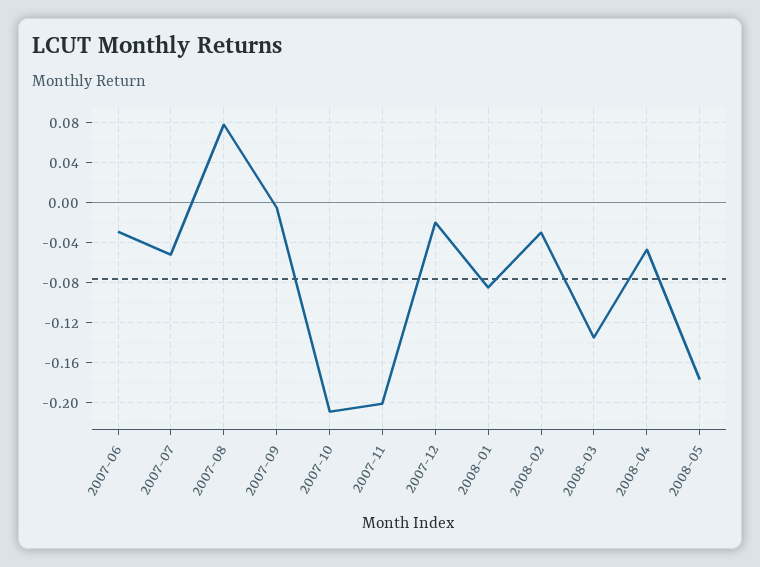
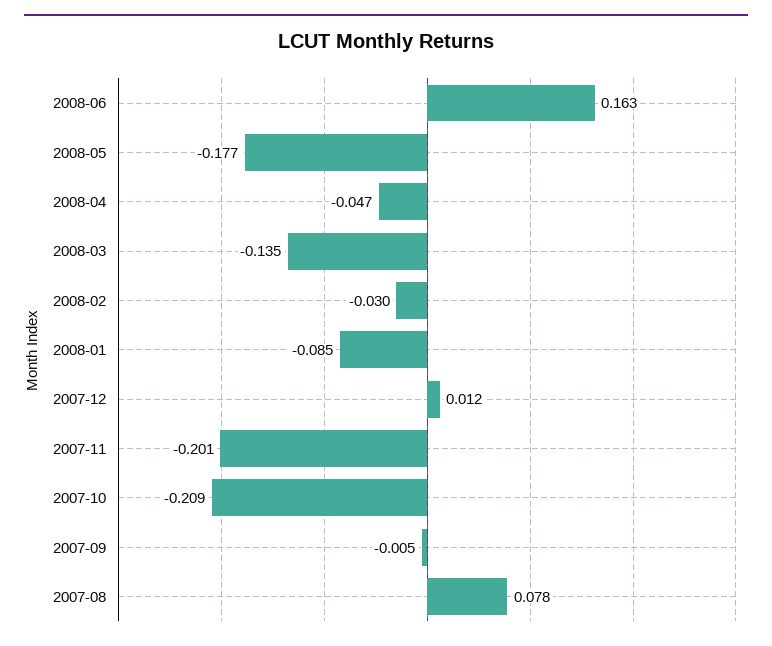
2007-06: -0.03 -> none
2007-07: -0.05 -> none
2007-12: -0.02 -> 0.012
2008-06: none -> 0.163

